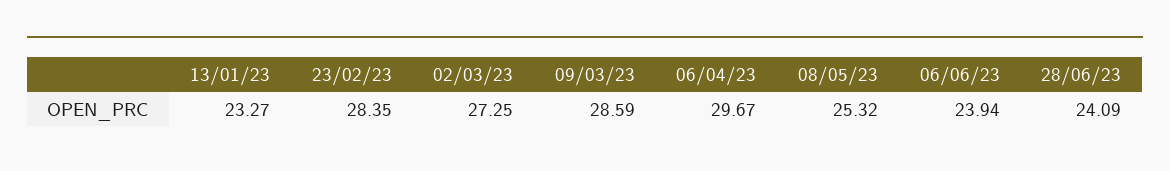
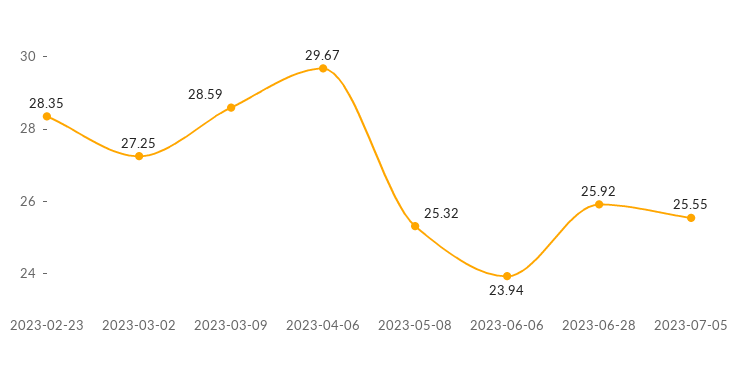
13/01/23: 23.27 -> none
28/06/23: 24.09 -> 25.92
2023-07-05: none -> 25.55

